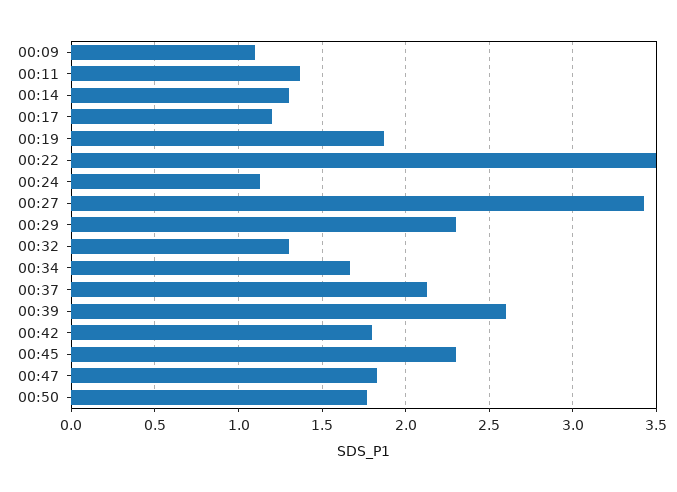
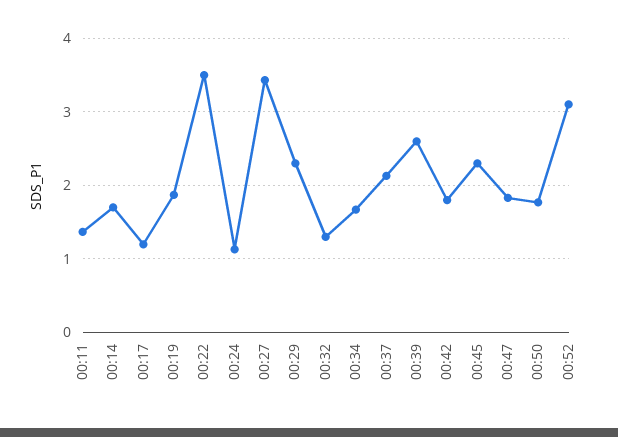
00:09: 1.1 -> none
00:14: 1.3 -> 1.7
00:52: none -> 3.1

